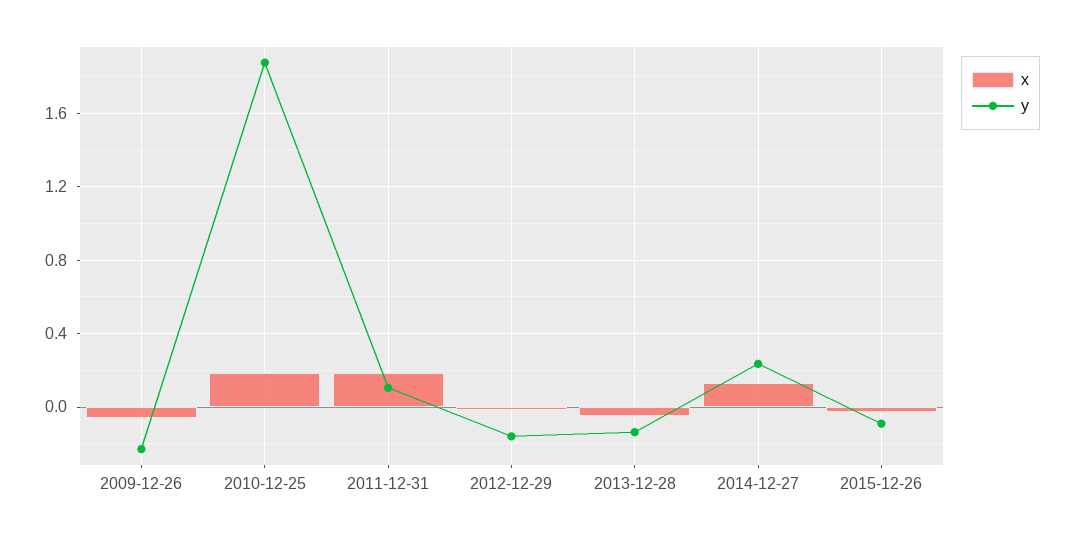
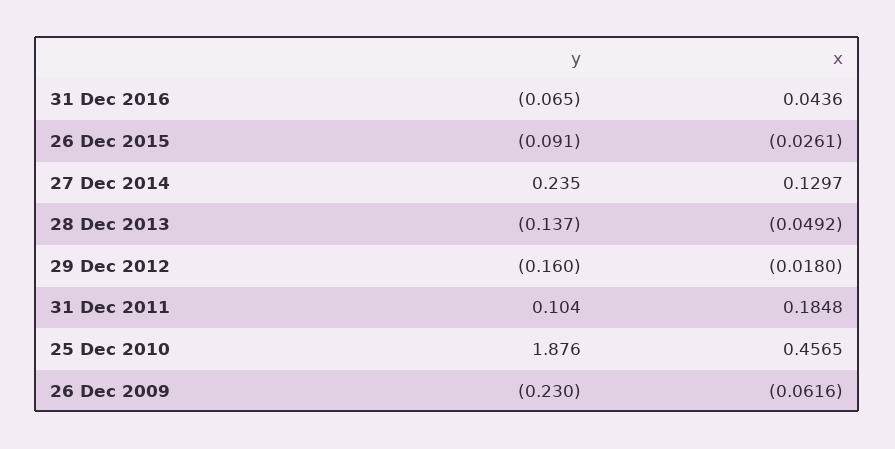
x, 2010-12-25: 0.2 -> 0.4565
y, 31 Dec 2016: none -> -0.065
x, 31 Dec 2016: none -> 0.0436

